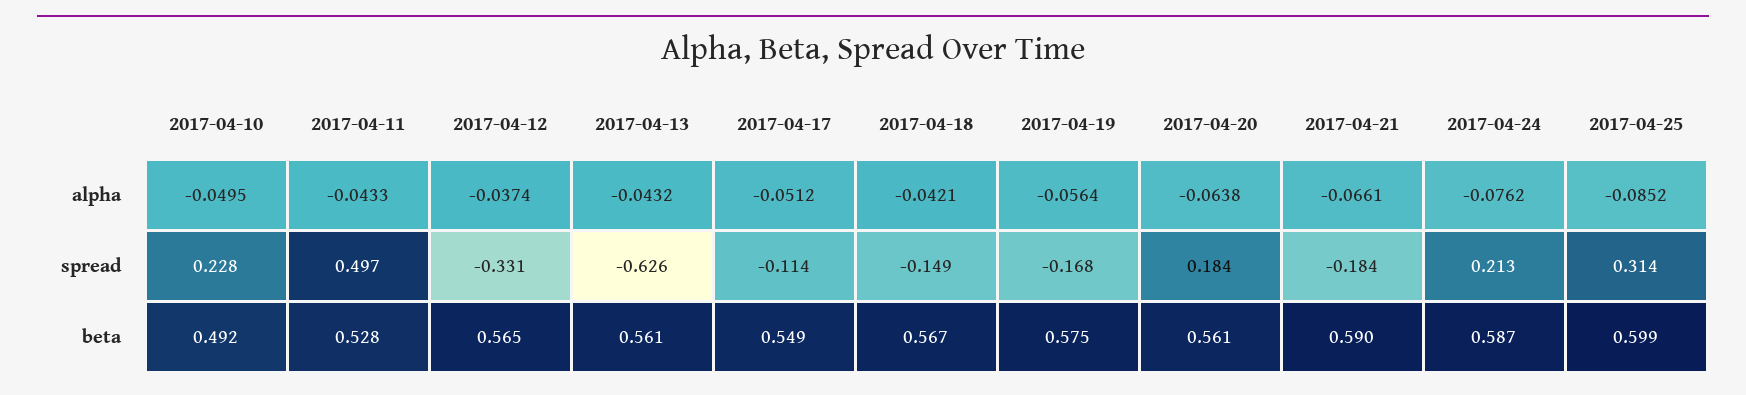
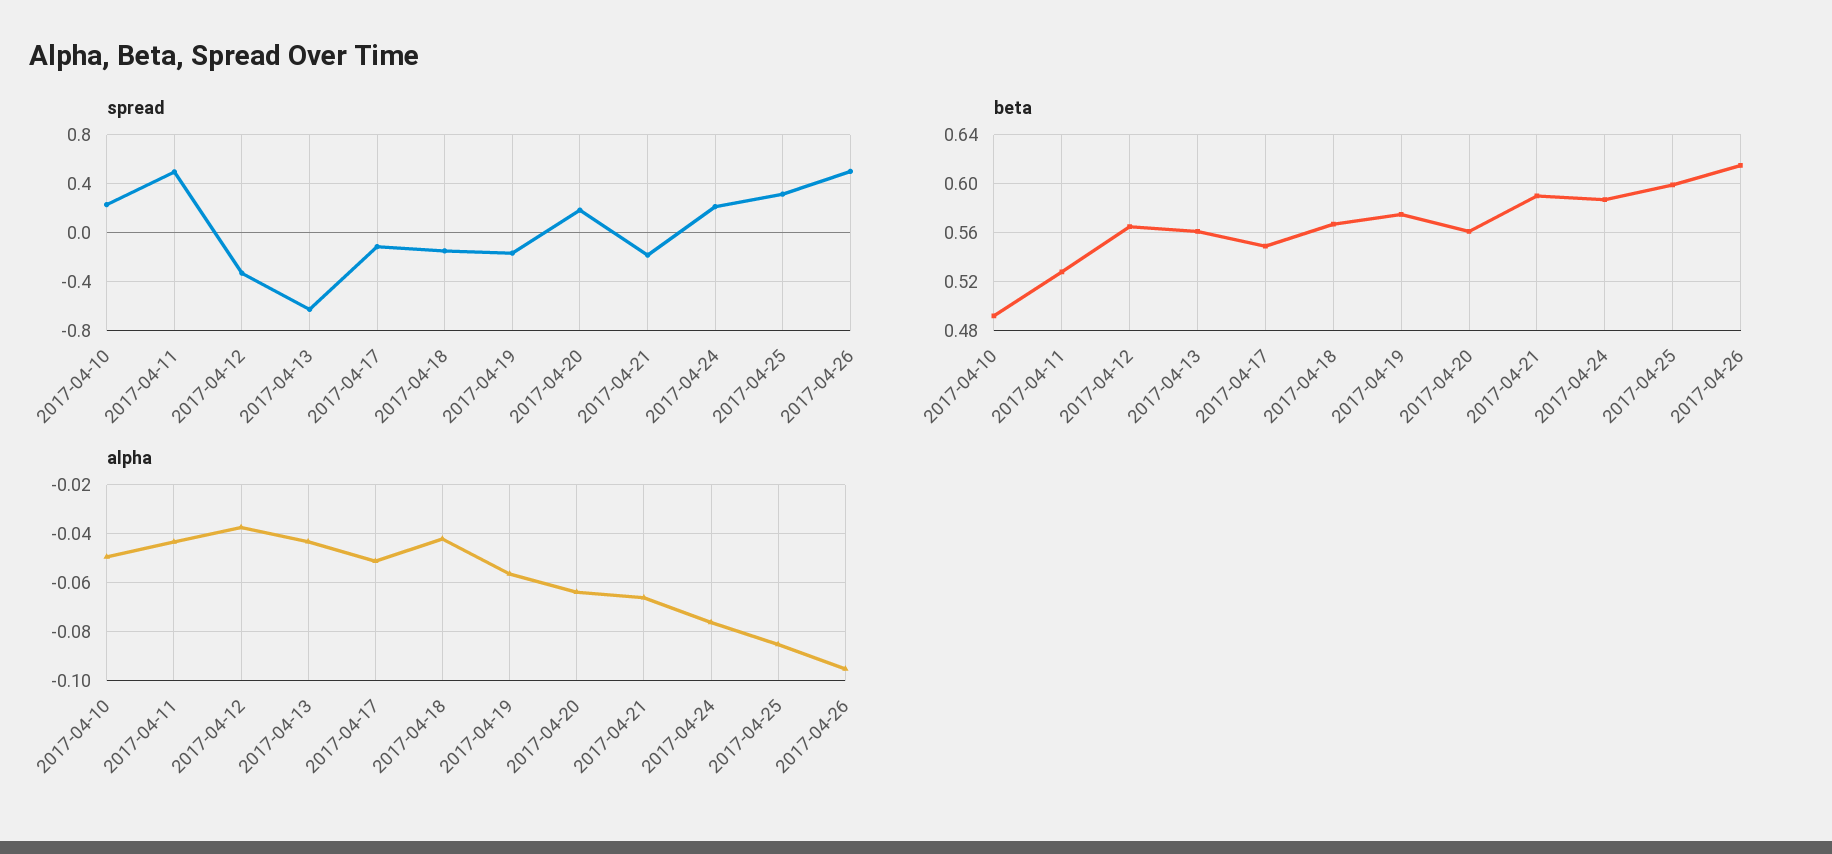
spread, 2017-04-26: none -> 0.5
beta, 2017-04-26: none -> 0.615
alpha, 2017-04-26: none -> -0.095

